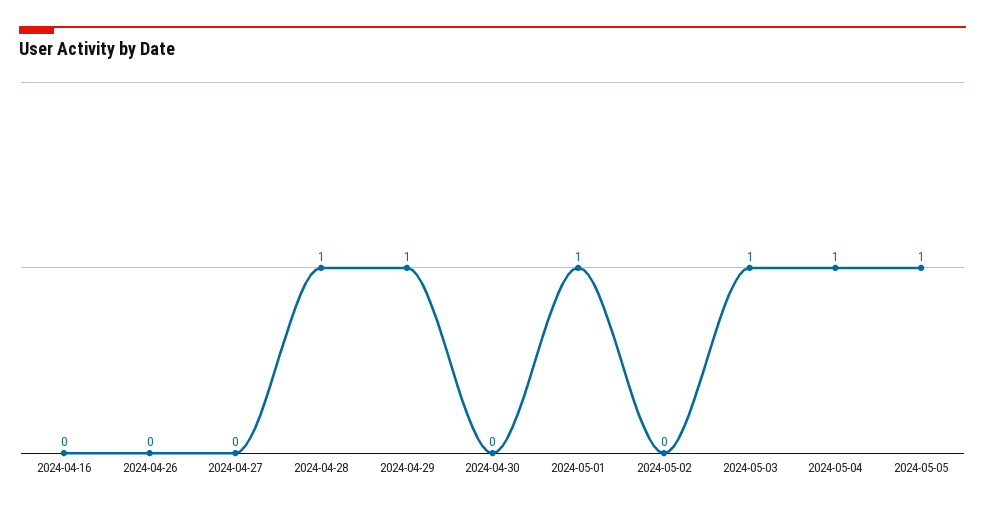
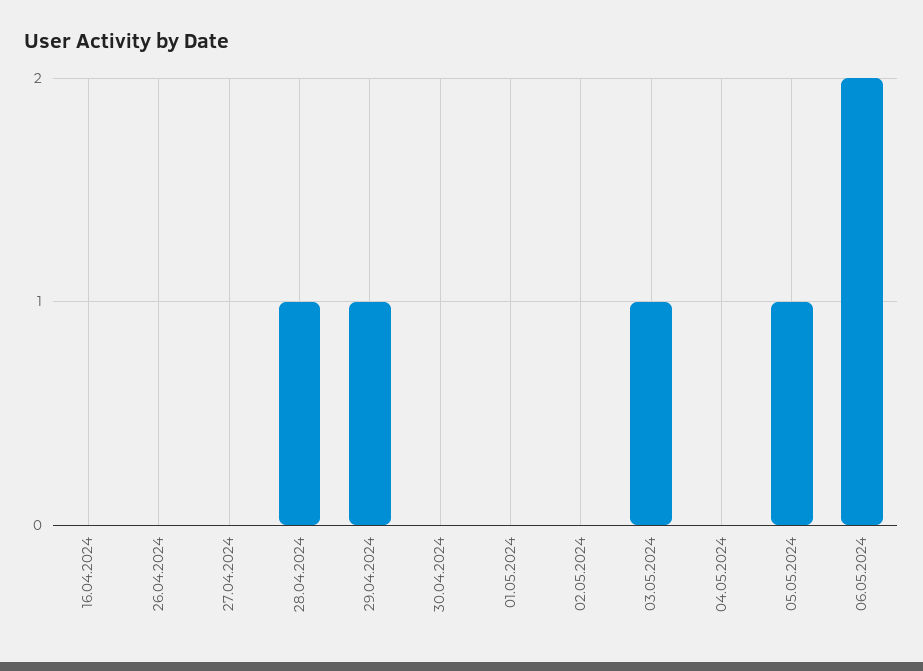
2024-05-01: 1 -> 0
2024-05-04: 1 -> 0
06.05.2024: none -> 2

